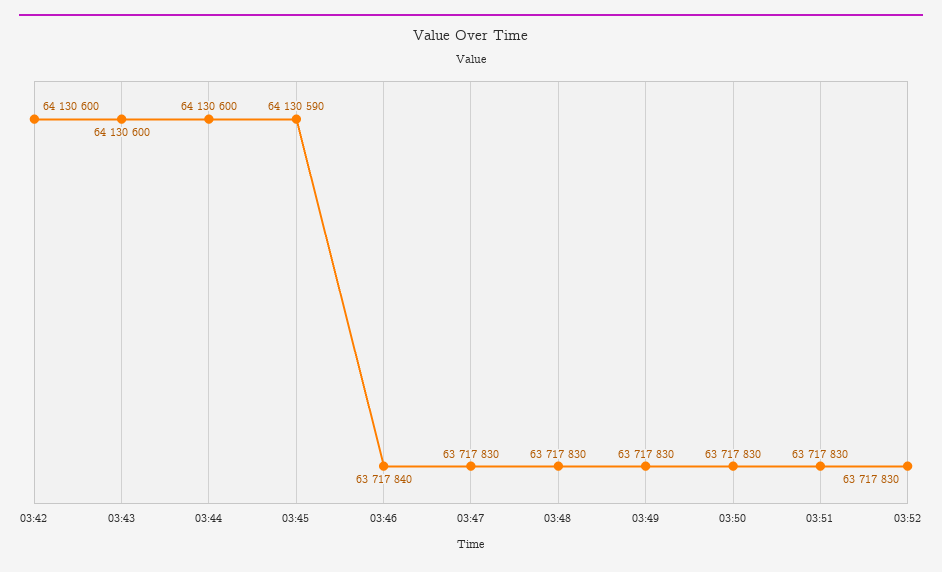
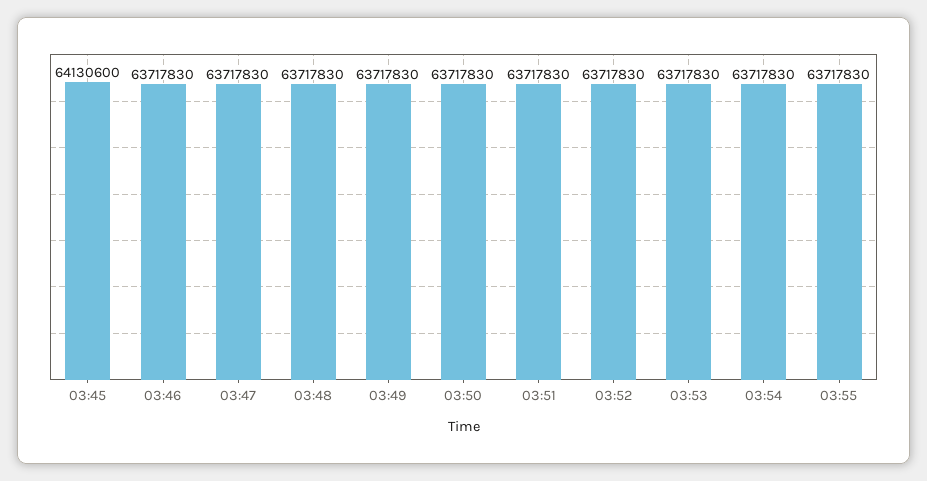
03:42: 64130600 -> none
03:43: 64130600 -> none
03:44: 64130600 -> none
03:45: 64130590 -> 64130600
03:46: 63717840 -> 63717830
03:53: none -> 63717830
03:54: none -> 63717830
03:55: none -> 63717830

